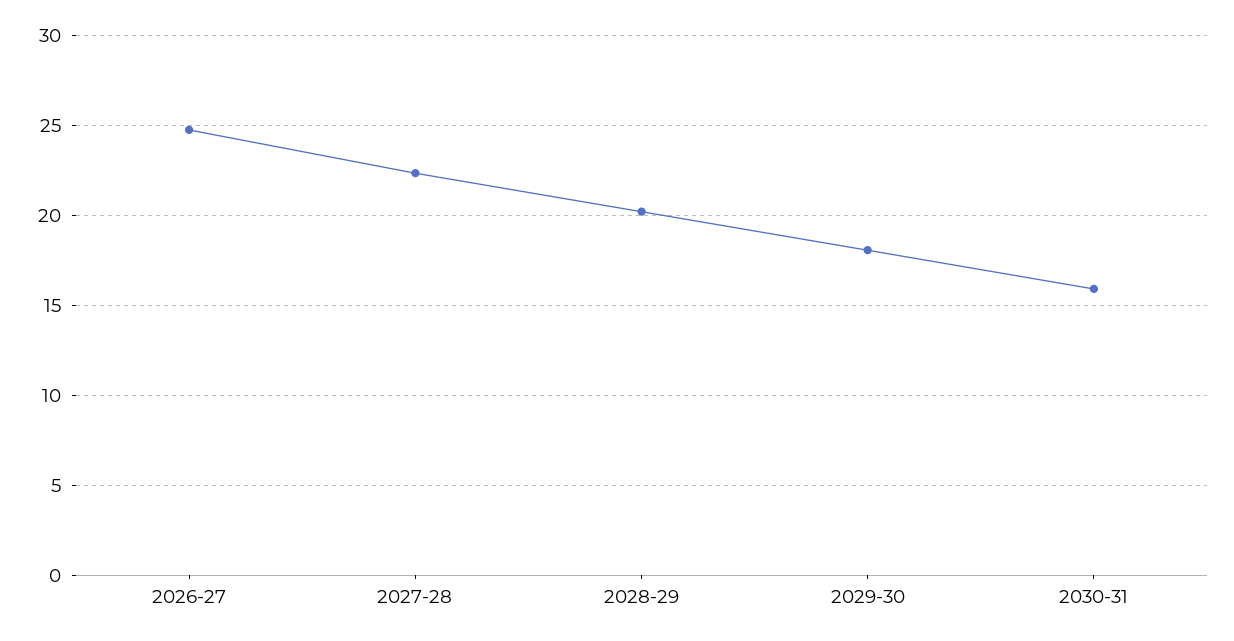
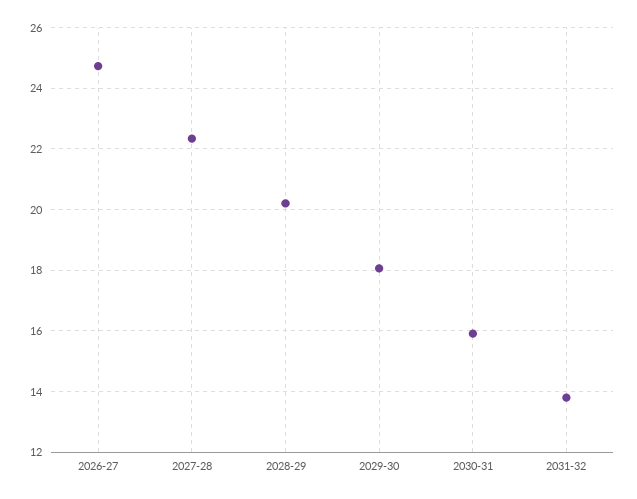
2031-32: none -> 13.8

